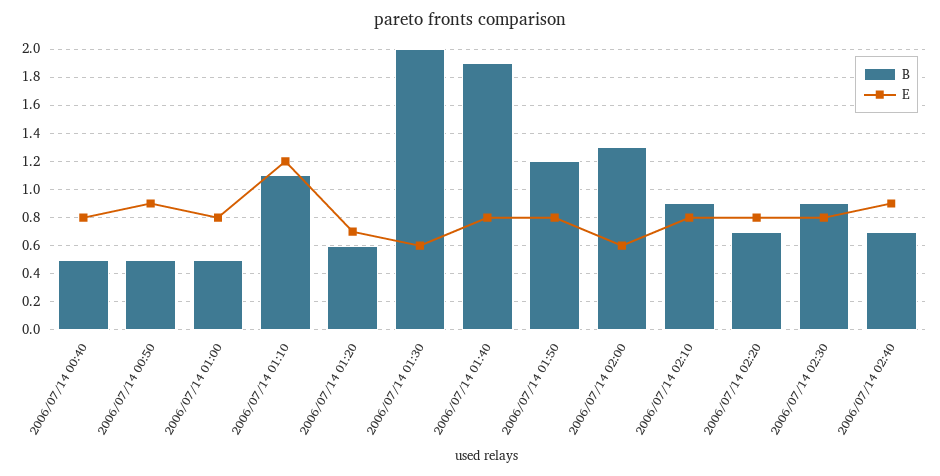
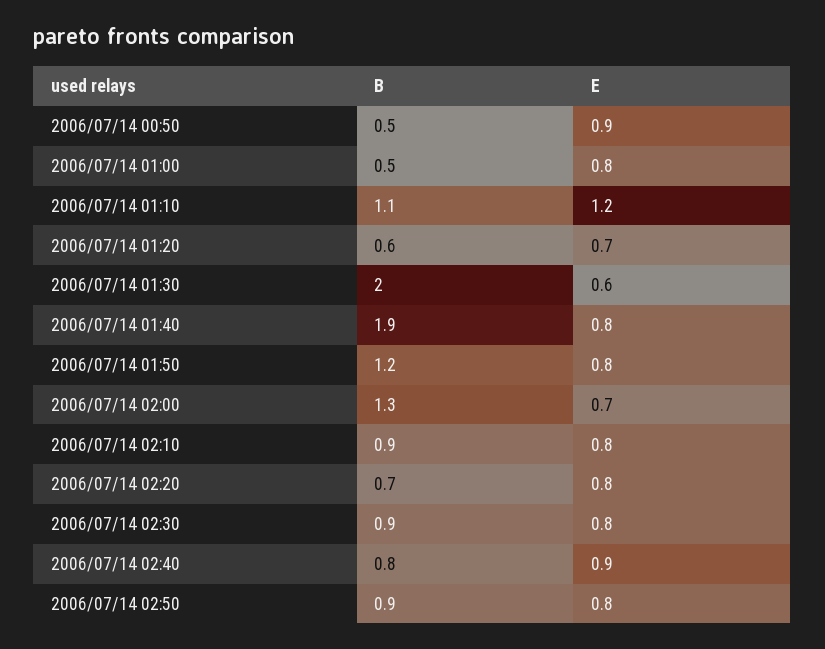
B, 2006/07/14 00:40: 0.5 -> none
E, 2006/07/14 00:40: 0.8 -> none
E, 2006/07/14 02:00: 0.6 -> 0.7
B, 2006/07/14 02:40: 0.7 -> 0.8
B, 2006/07/14 02:50: none -> 0.9
E, 2006/07/14 02:50: none -> 0.8

